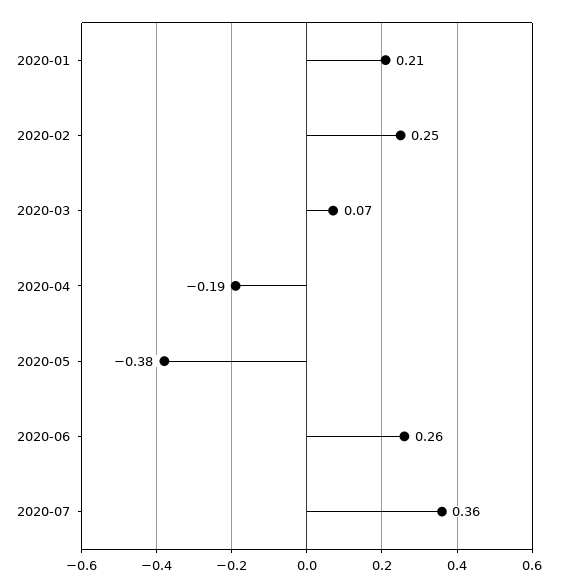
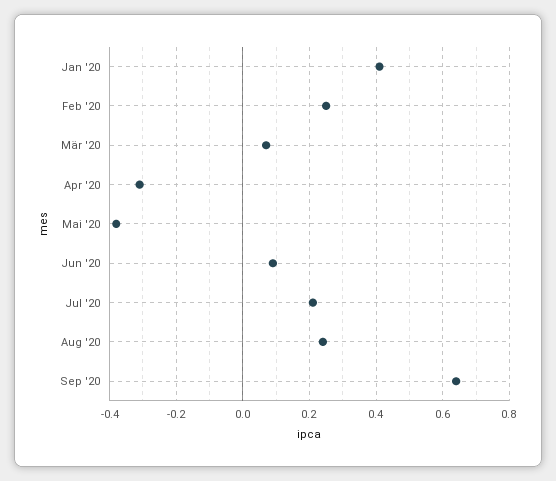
2020-01: 0.21 -> 0.4
2020-04: -0.19 -> -0.3
2020-06: 0.26 -> 0.1
2020-07: 0.36 -> 0.2
Aug '20: none -> 0.25
Sep '20: none -> 0.65

